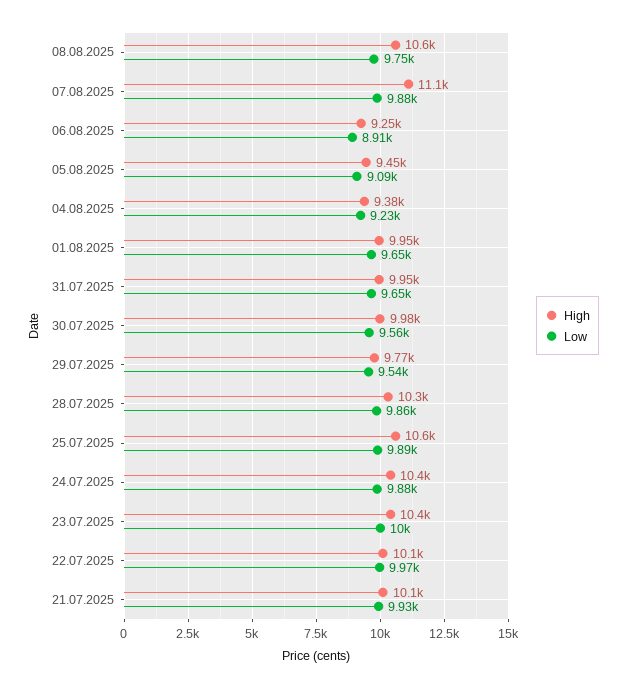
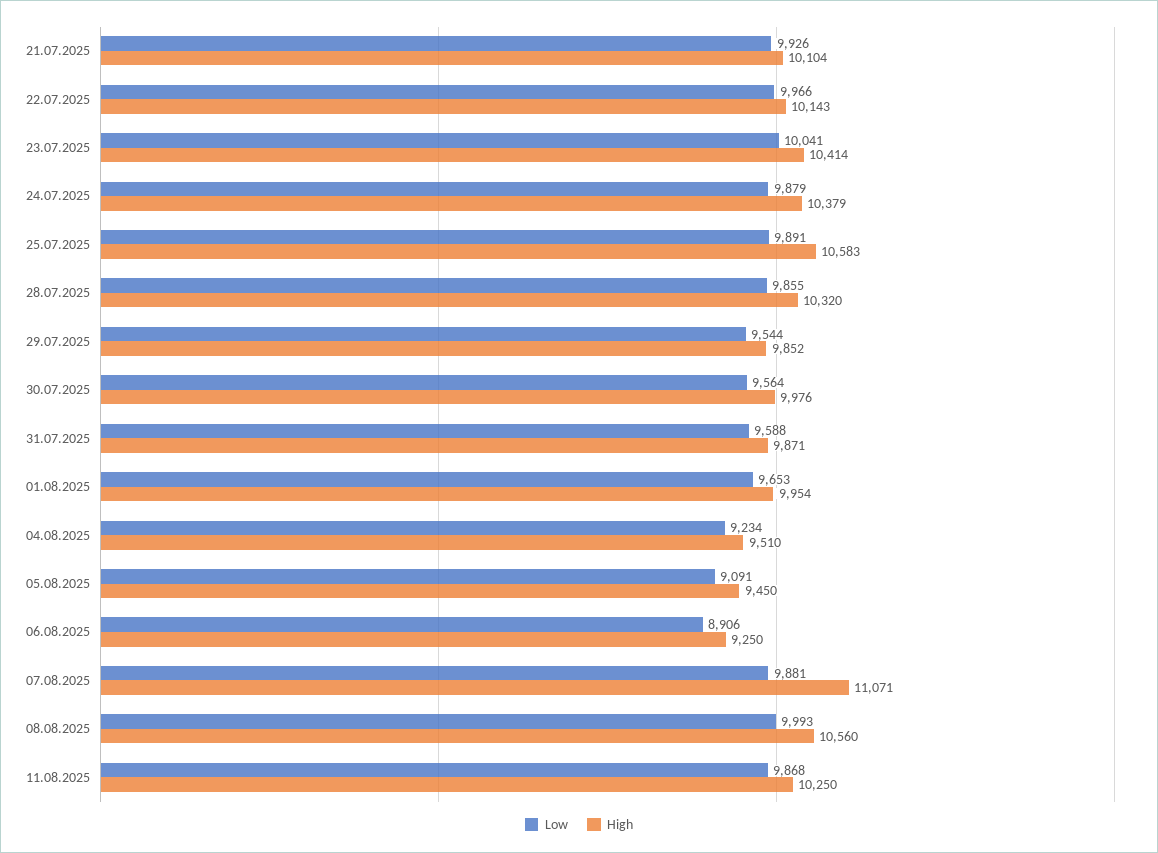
Low, 08.08.2025: 9750 -> 9993
High, 04.08.2025: 9380 -> 9510
High, 31.07.2025: 9950 -> 9871
Low, 31.07.2025: 9650 -> 9588
High, 29.07.2025: 9770 -> 9852
Low, 11.08.2025: none -> 9868
High, 11.08.2025: none -> 10250

